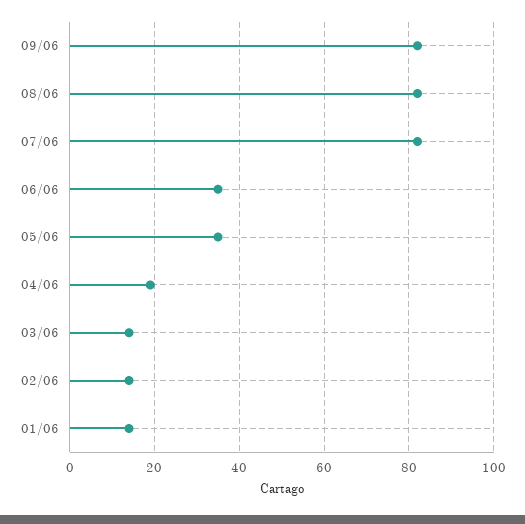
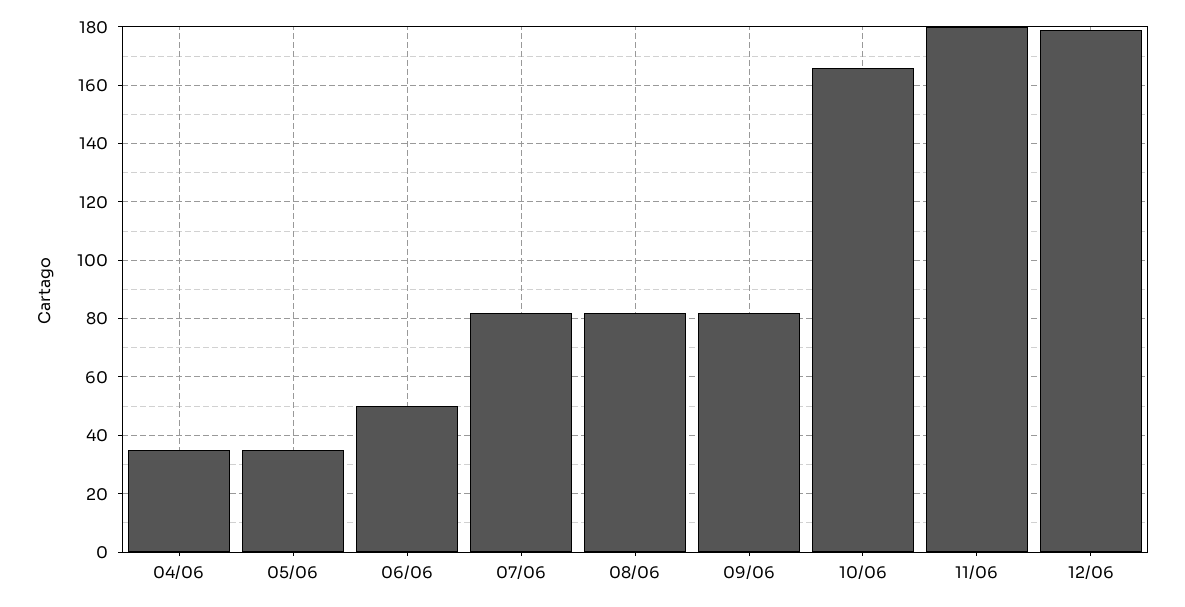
06/06: 35 -> 50
04/06: 20 -> 35
03/06: 15 -> none
02/06: 15 -> none
01/06: 15 -> none
10/06: none -> 165
11/06: none -> 180
12/06: none -> 180

